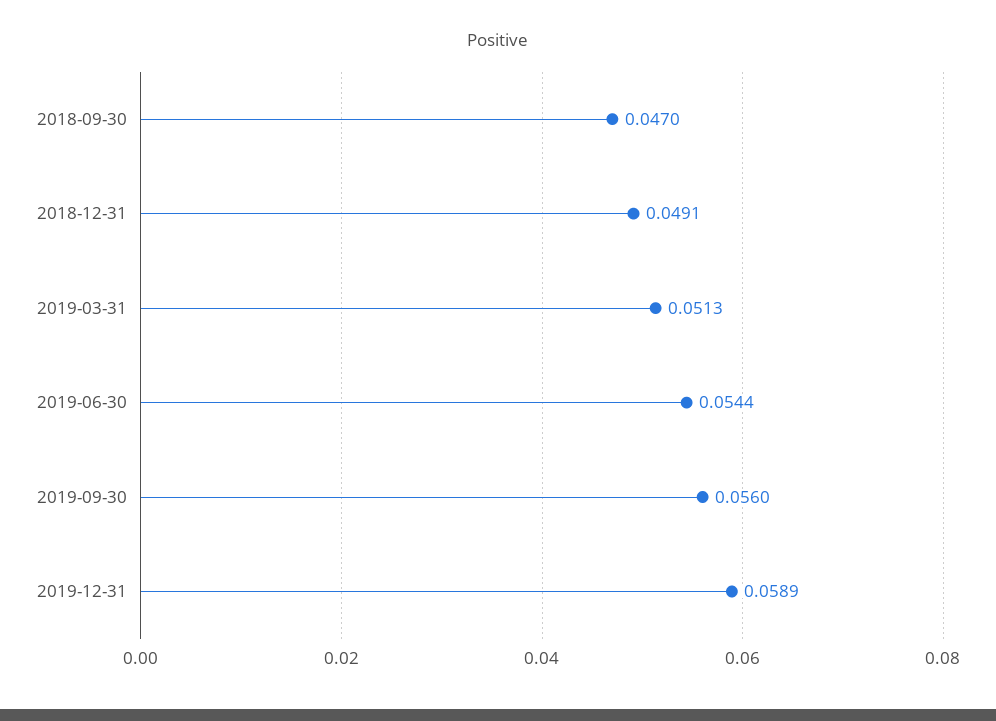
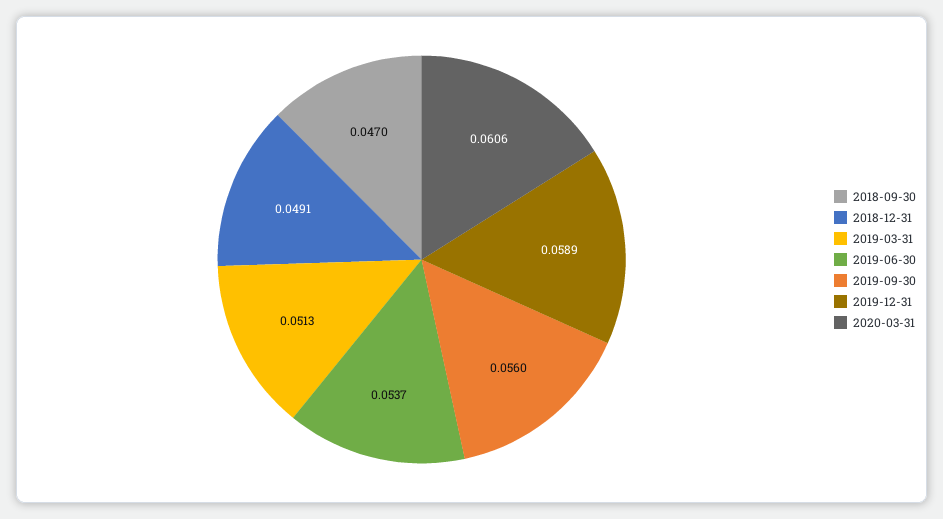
2019-06-30: 0.0544 -> 0.0537
2020-03-31: none -> 0.0606

